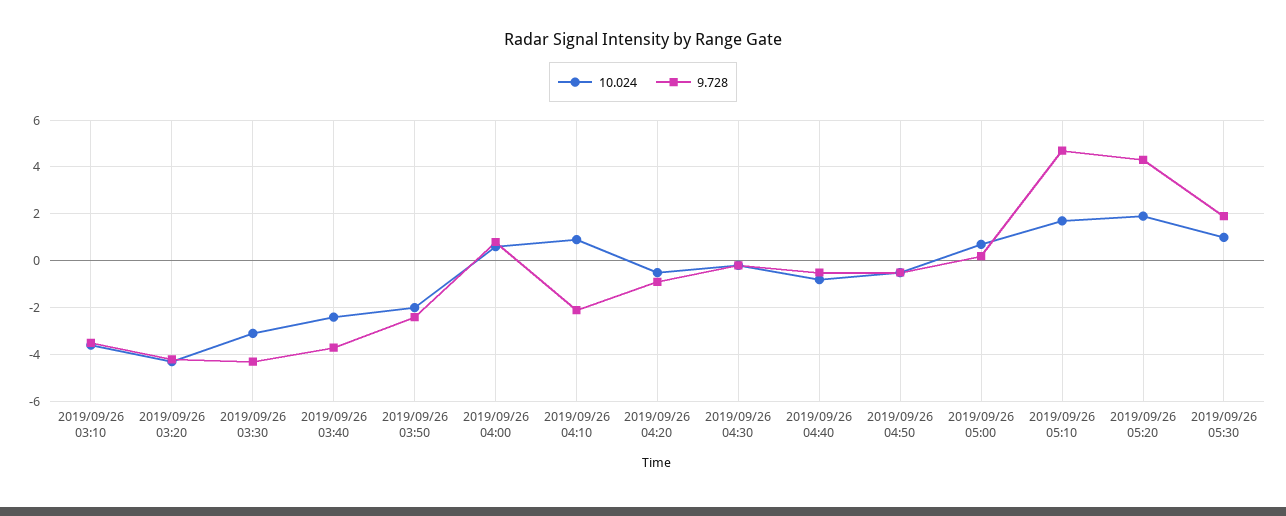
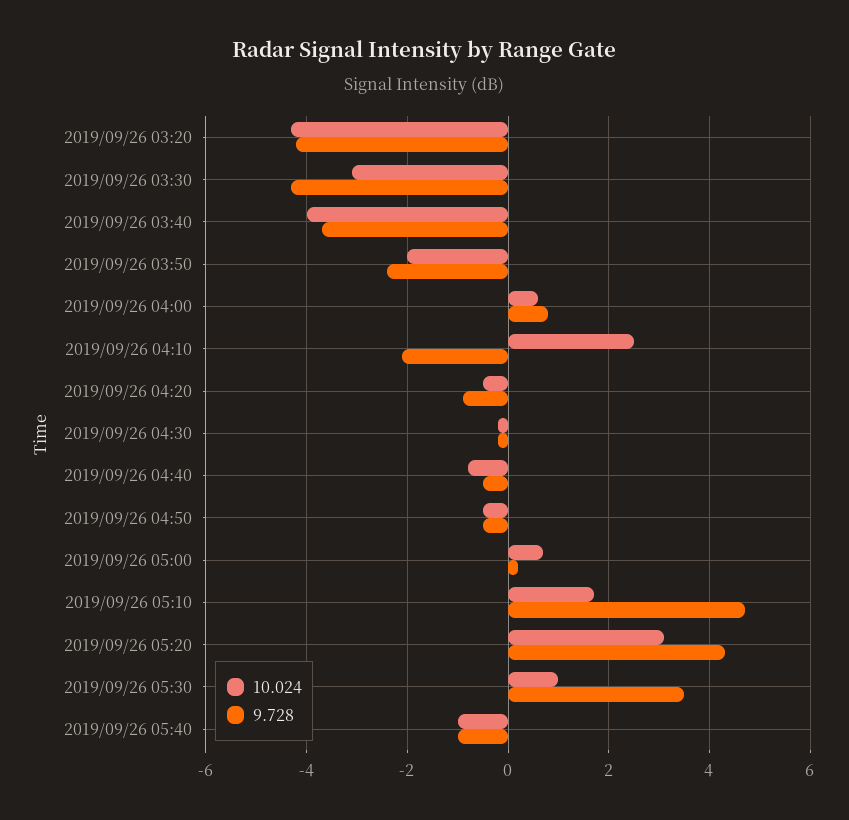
10.024, 2019/09/26 03:10: -3.5 -> none
9.728, 2019/09/26 03:10: -3.5 -> none
10.024, 2019/09/26 03:40: -2.5 -> -4
10.024, 2019/09/26 04:10: 1 -> 2.5
10.024, 2019/09/26 05:20: 2 -> 3
9.728, 2019/09/26 05:30: 2 -> 3.5
10.024, 2019/09/26 05:40: none -> -1
9.728, 2019/09/26 05:40: none -> -1

